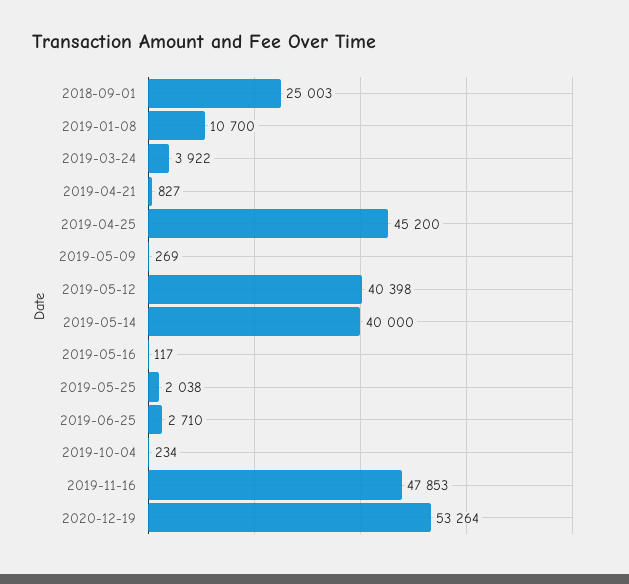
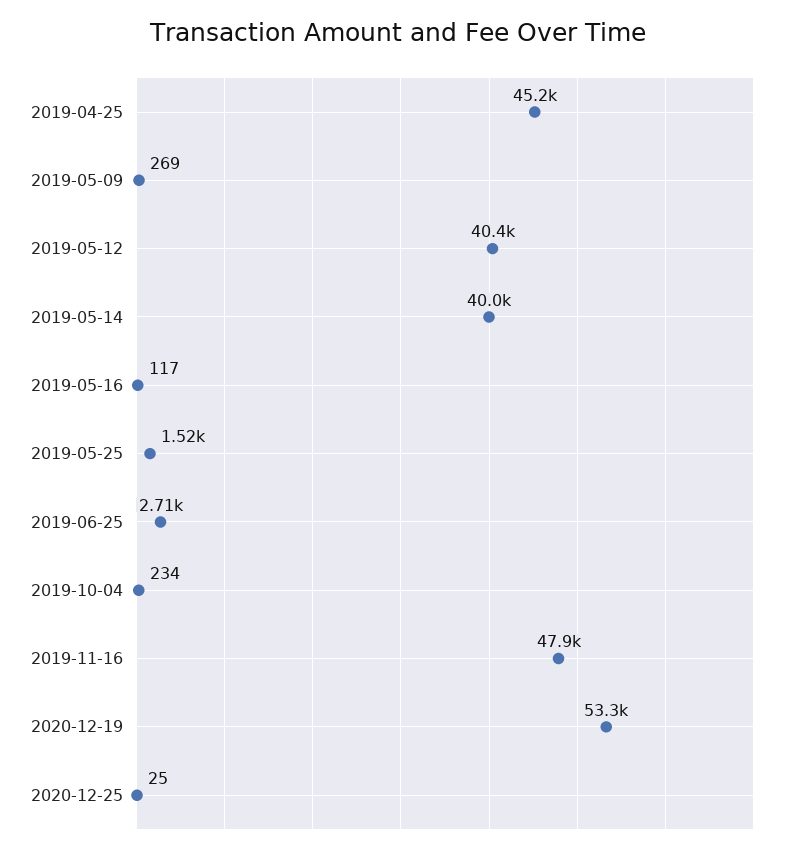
2018-09-01: 25003 -> none
2019-01-08: 10700 -> none
2019-03-24: 3922 -> none
2019-04-21: 827 -> none
2019-05-25: 2038 -> 1520
2020-12-25: none -> 25

